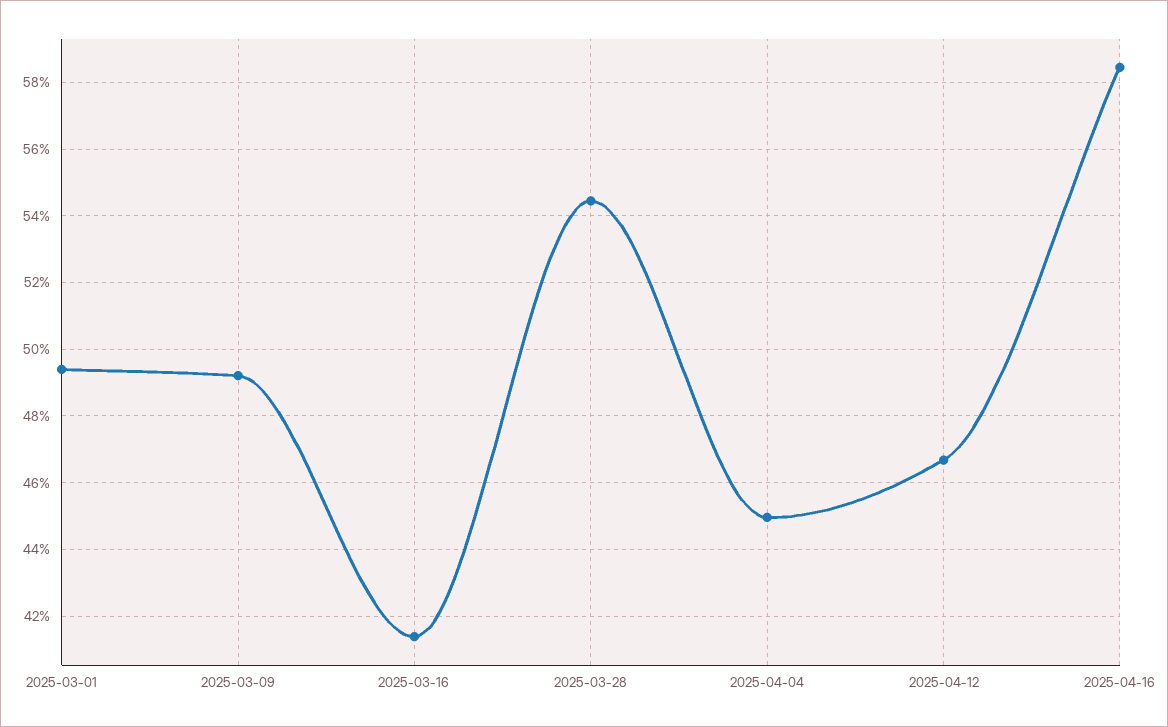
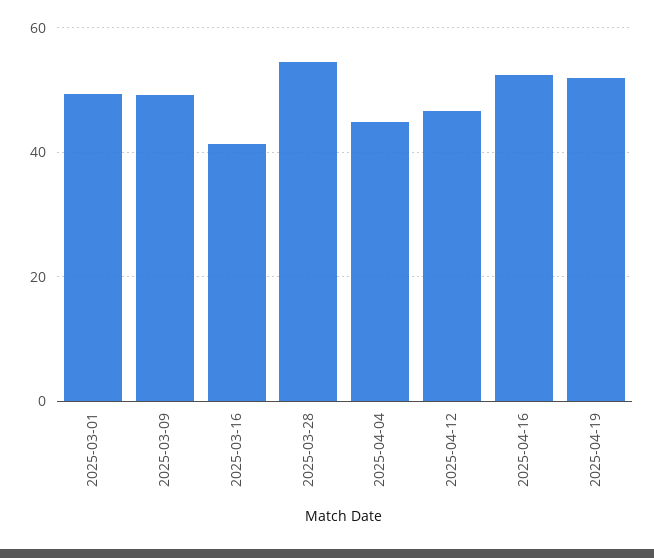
2025-04-16: 58.4 -> 52
2025-04-19: none -> 52

